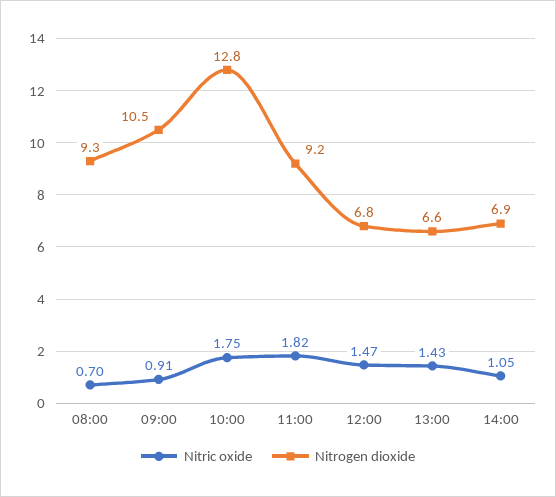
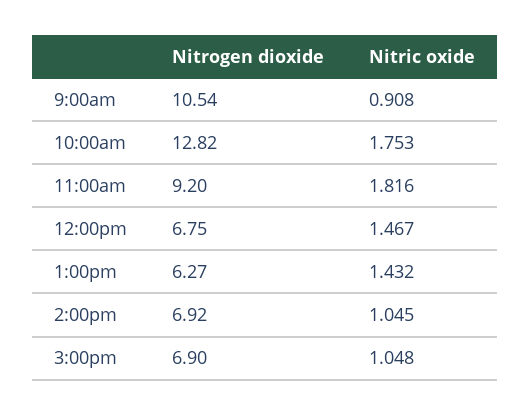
Nitric oxide, 08:00: 0.7 -> none
Nitrogen dioxide, 08:00: 9.3 -> none
Nitrogen dioxide, 13:00: 6.6 -> 6.27
Nitrogen dioxide, 3:00pm: none -> 6.9
Nitric oxide, 3:00pm: none -> 1.048

